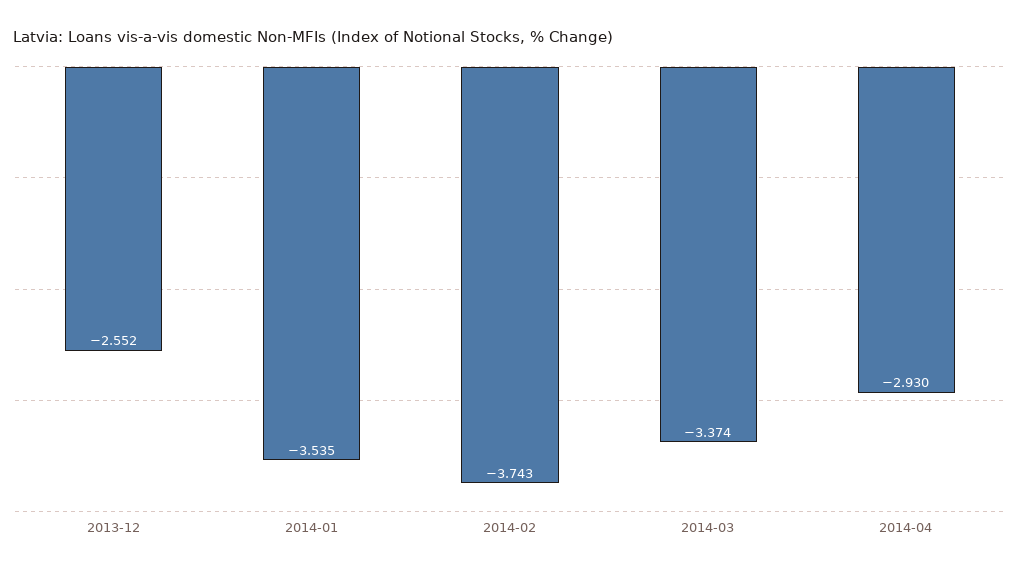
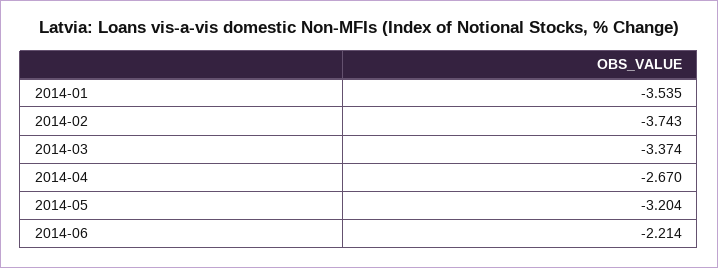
2013-12: -2.552 -> none
2014-04: -2.93 -> -2.67
2014-05: none -> -3.204
2014-06: none -> -2.214

